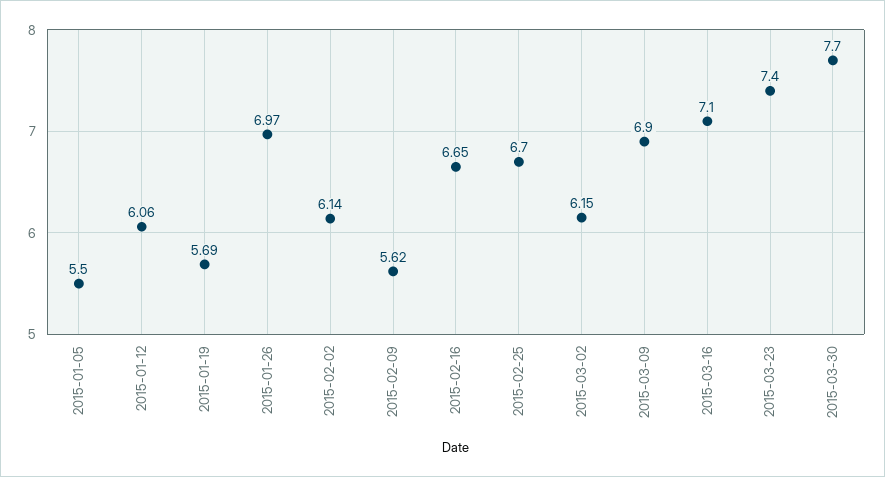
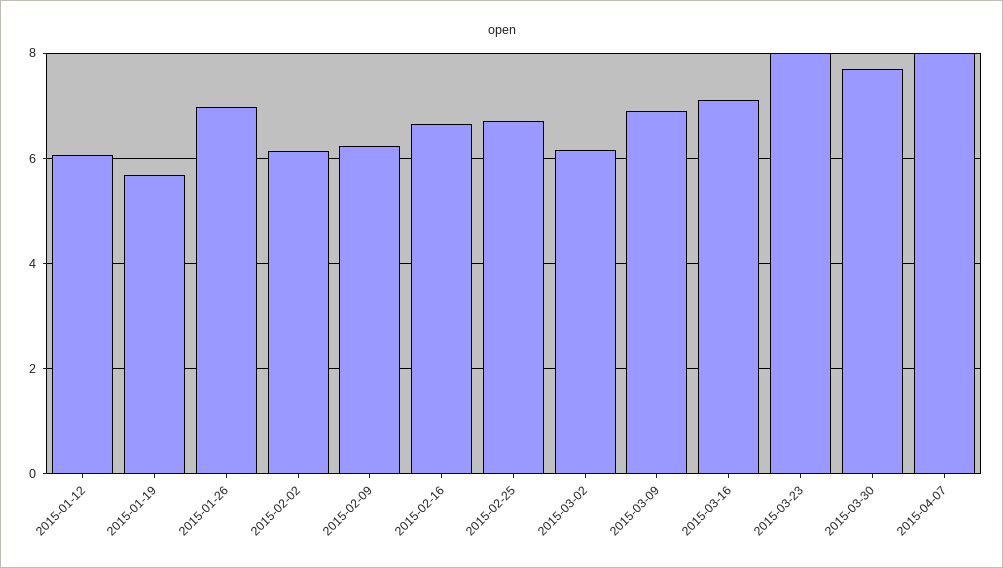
2015-01-05: 5.5 -> none
2015-02-09: 5.62 -> 6.2
2015-03-23: 7.4 -> 8
2015-04-07: none -> 8

